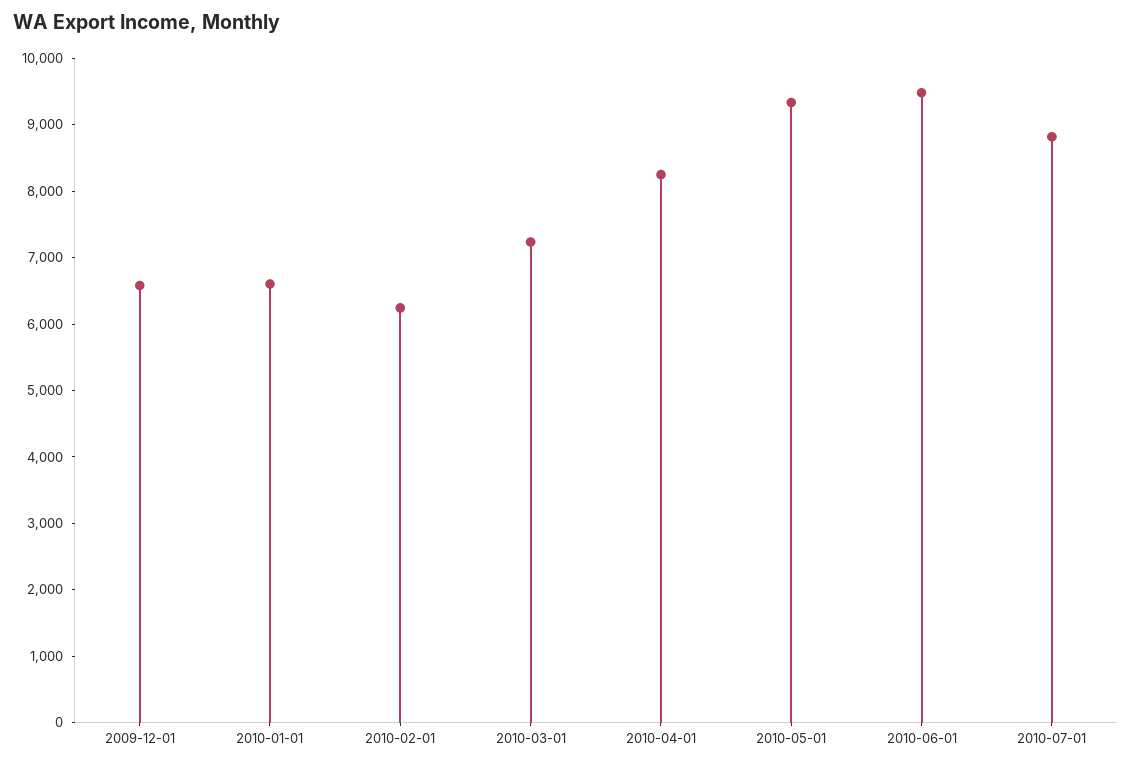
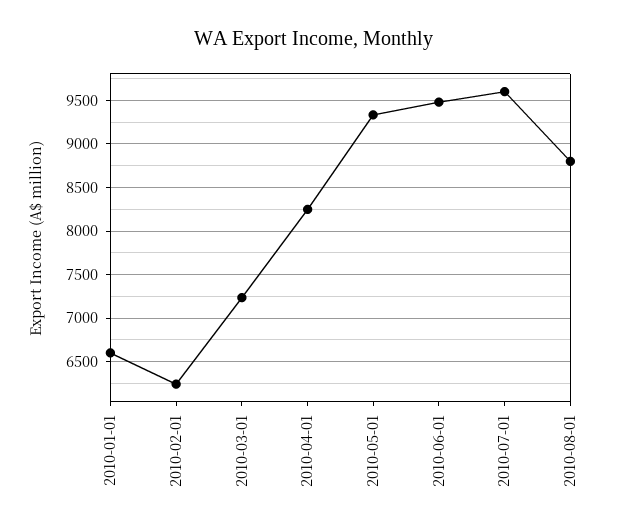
2009-12-01: 6600 -> none
2010-07-01: 8800 -> 9600
2010-08-01: none -> 8800

